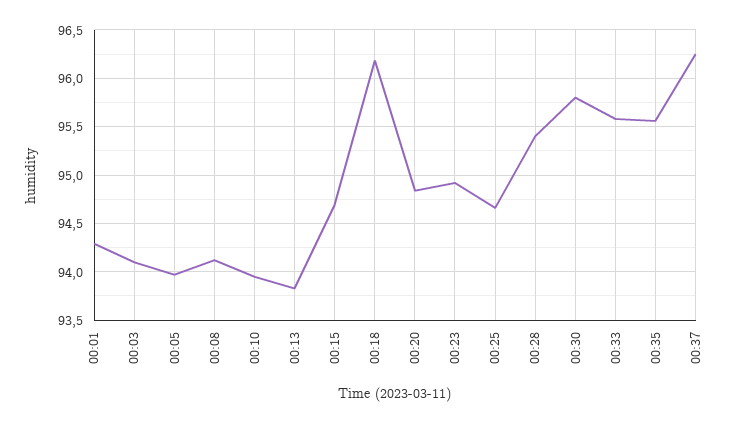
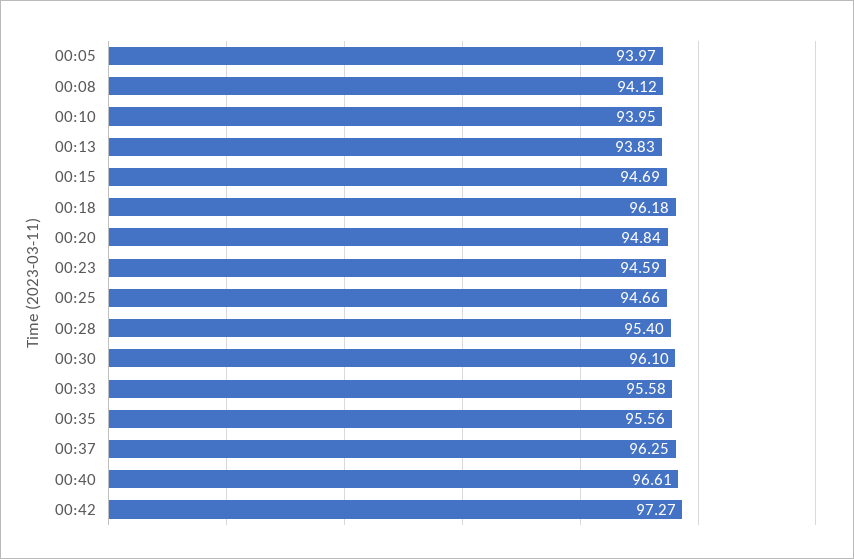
00:01: 94.3 -> none
00:03: 94.1 -> none
00:23: 94.9 -> 94.59
00:30: 95.8 -> 96.1
00:40: none -> 96.61
00:42: none -> 97.27

